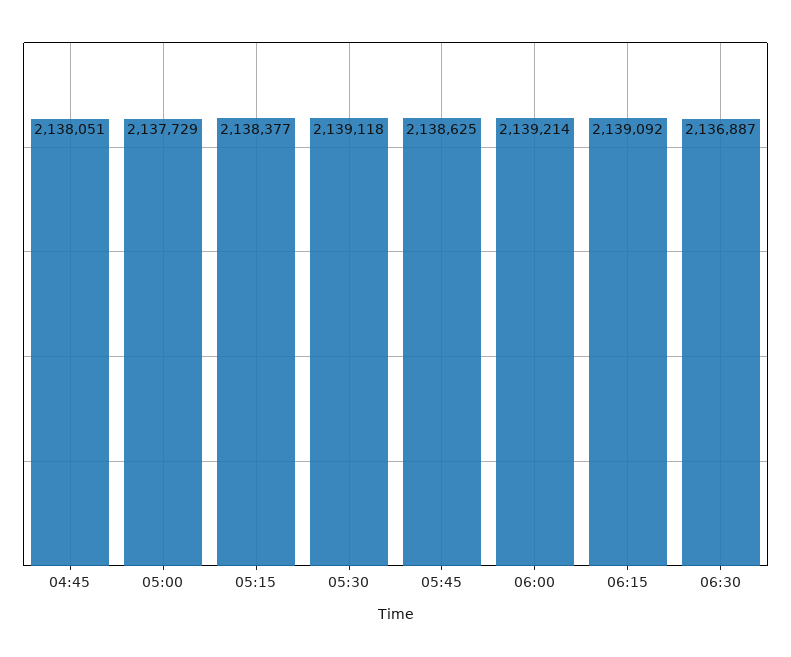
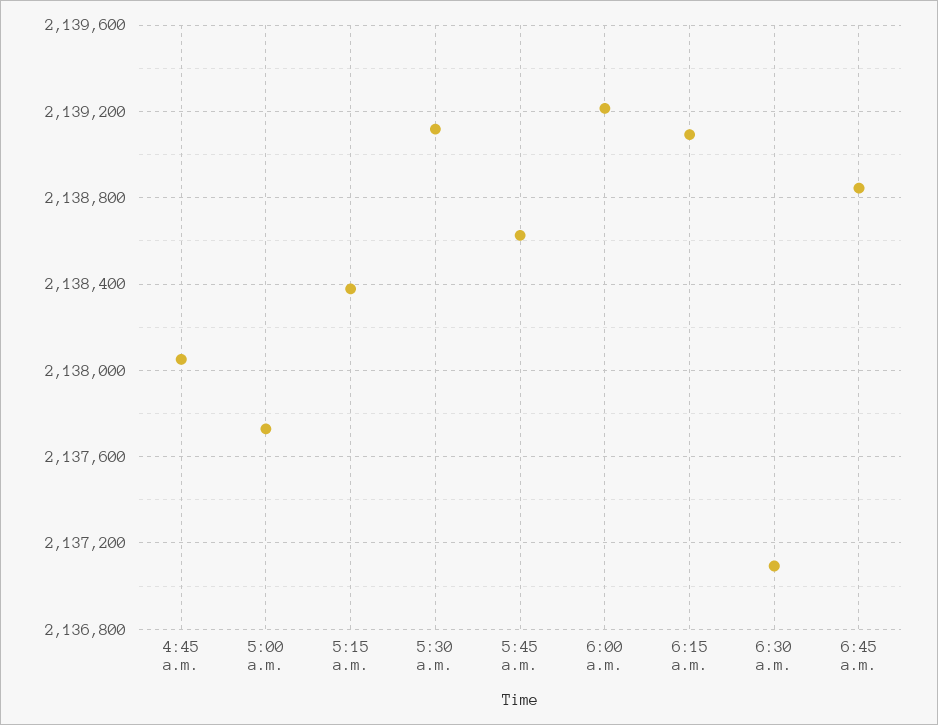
06:30: 2136887 -> 2137100
6:45 a.m.: none -> 2138850

